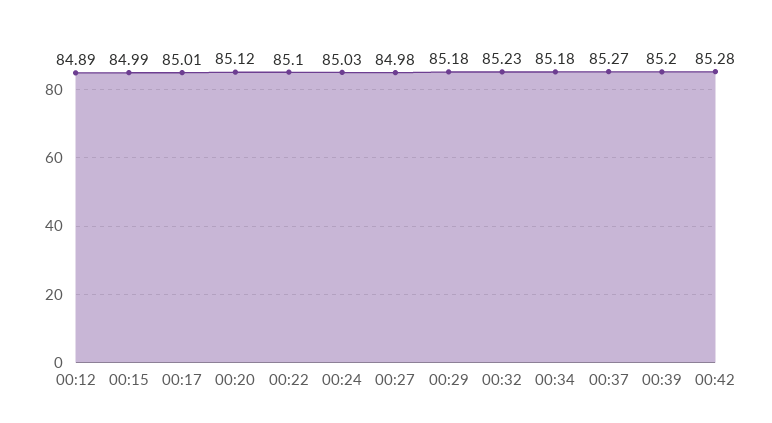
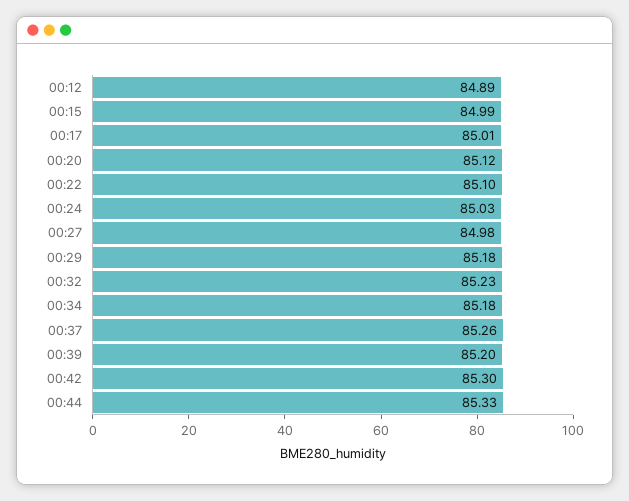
00:37: 85.27 -> 85.26
00:42: 85.28 -> 85.3
00:44: none -> 85.33

